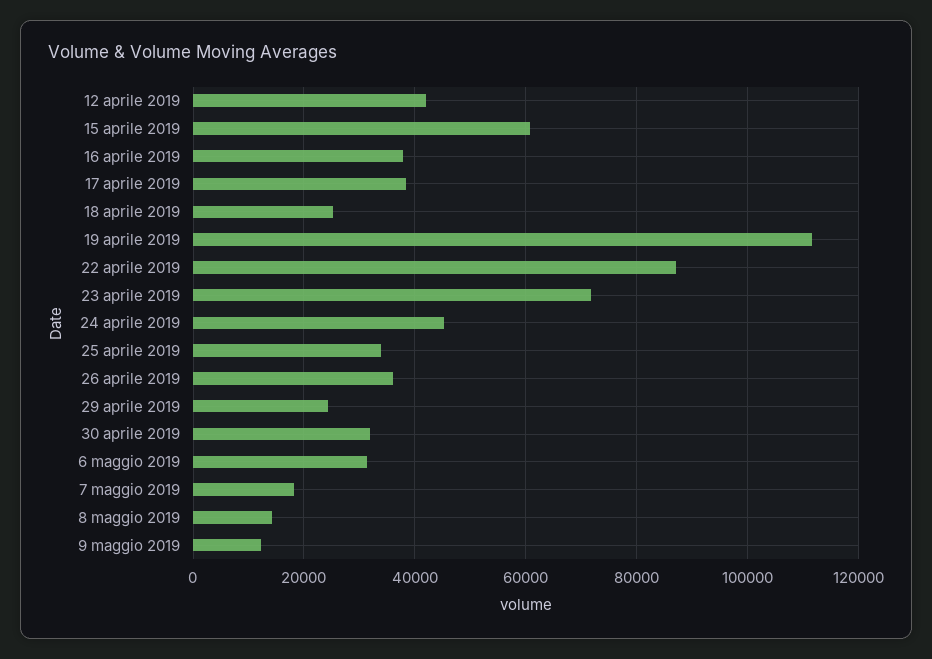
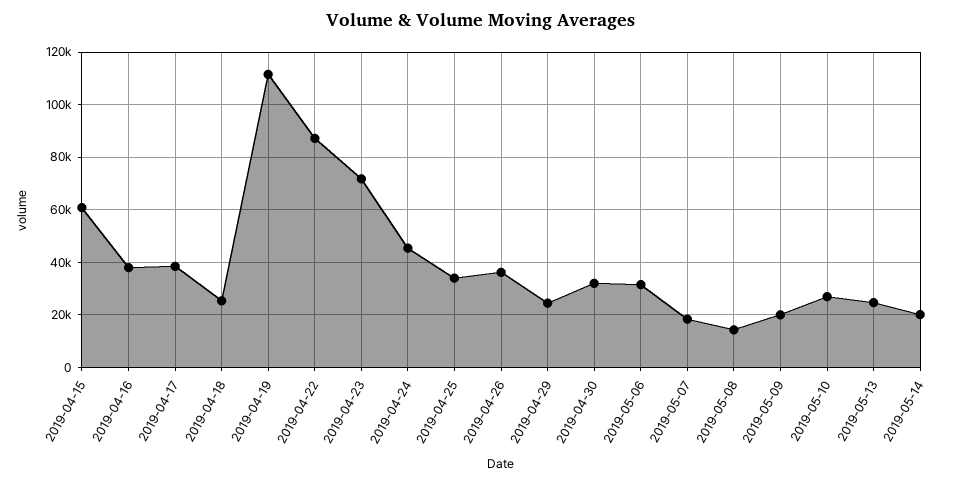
12 aprile 2019: 42000 -> none
9 maggio 2019: 12000 -> 20000
2019-05-10: none -> 27500
2019-05-13: none -> 25000
2019-05-14: none -> 20000

